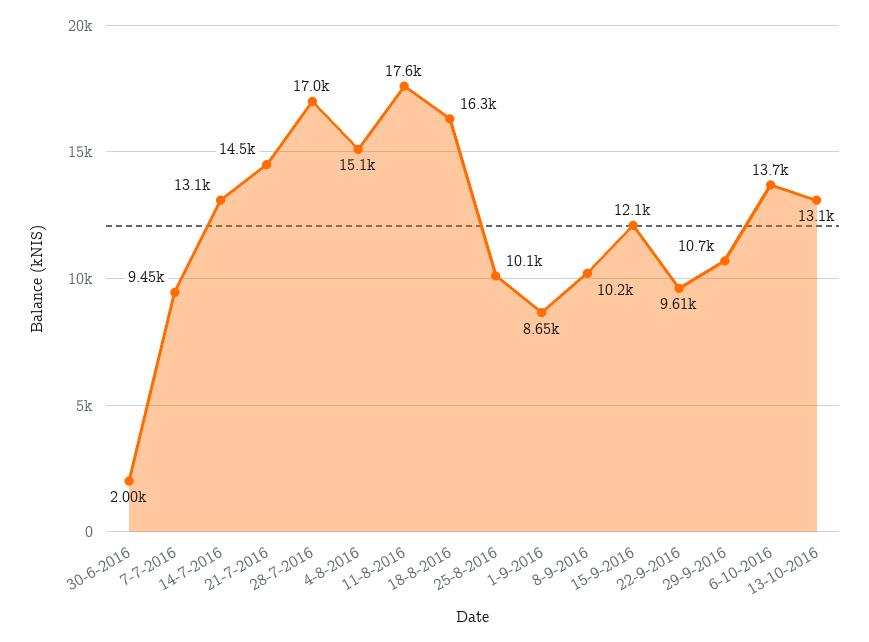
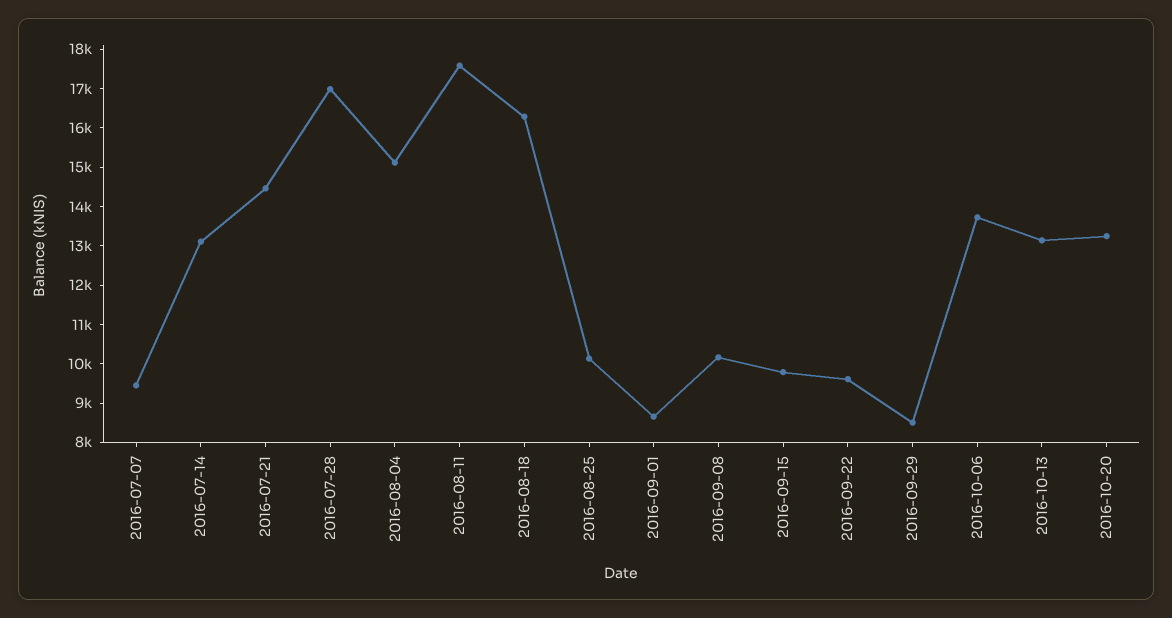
30-6-2016: 2000 -> none
15-9-2016: 12100 -> 9750
29-9-2016: 10700 -> 8500
2016-10-20: none -> 13250

